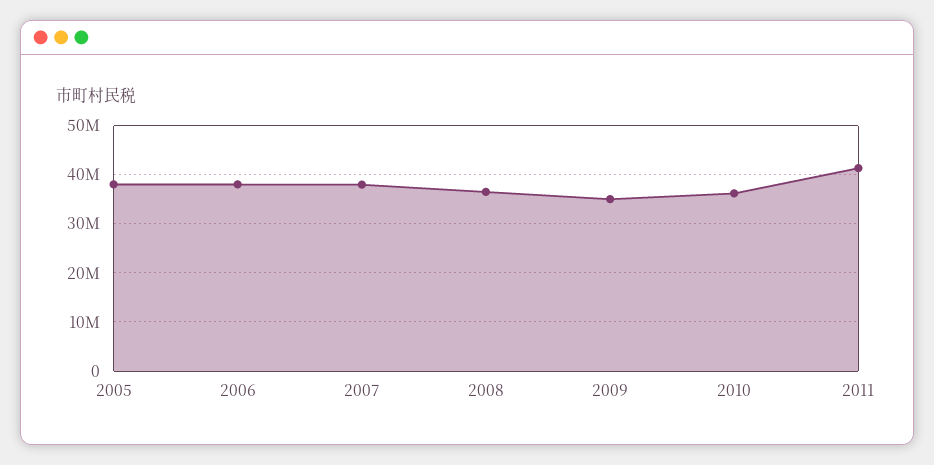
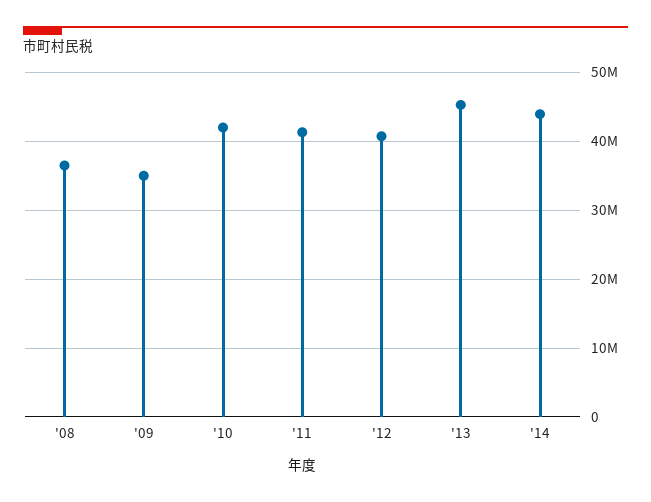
2005: 38000000 -> none
2006: 38000000 -> none
2007: 38000000 -> none
2010: 36000000 -> 42000000
'12: none -> 41000000
'13: none -> 45000000
'14: none -> 44000000

